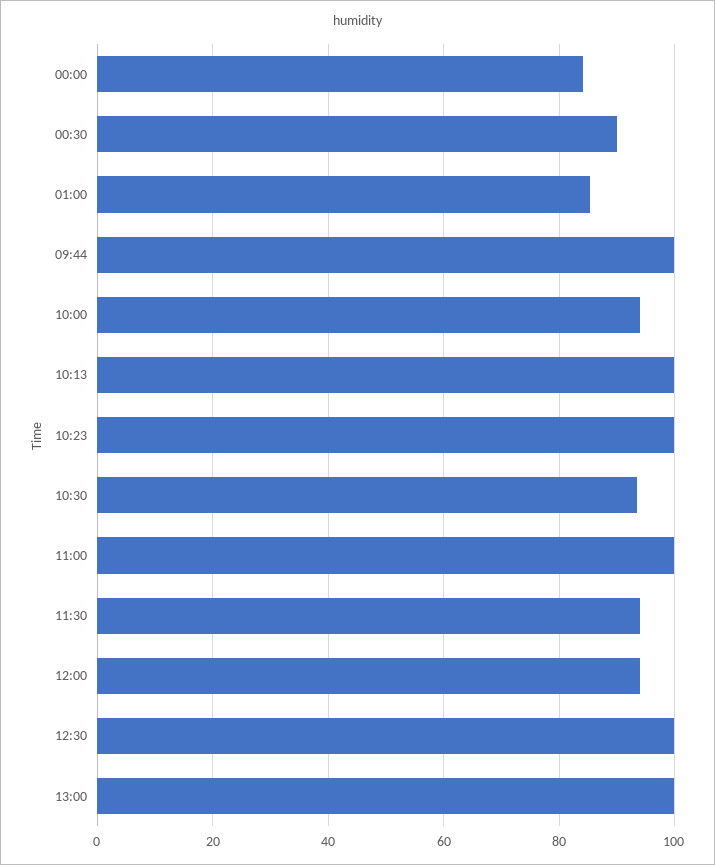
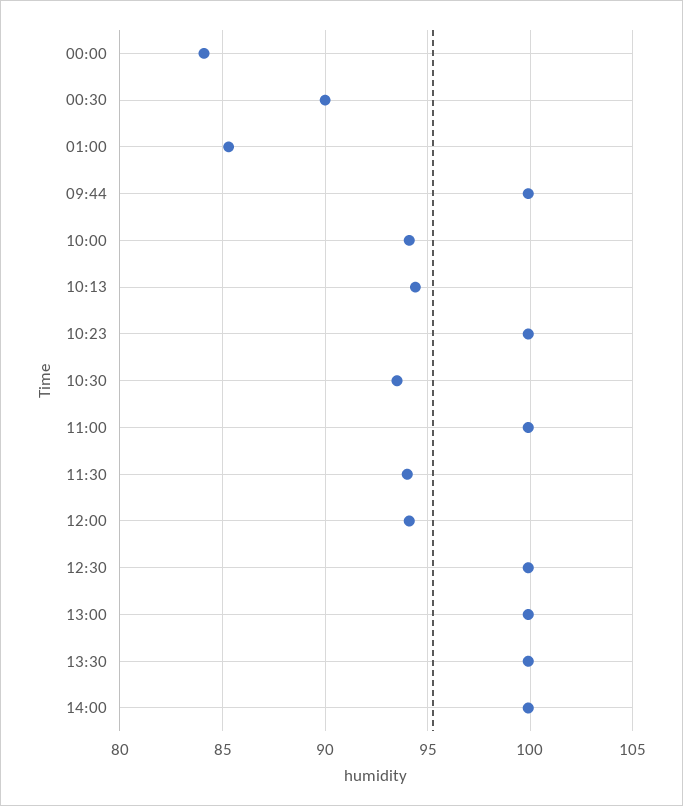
10:13: 100 -> 94.5
13:30: none -> 100
14:00: none -> 100

